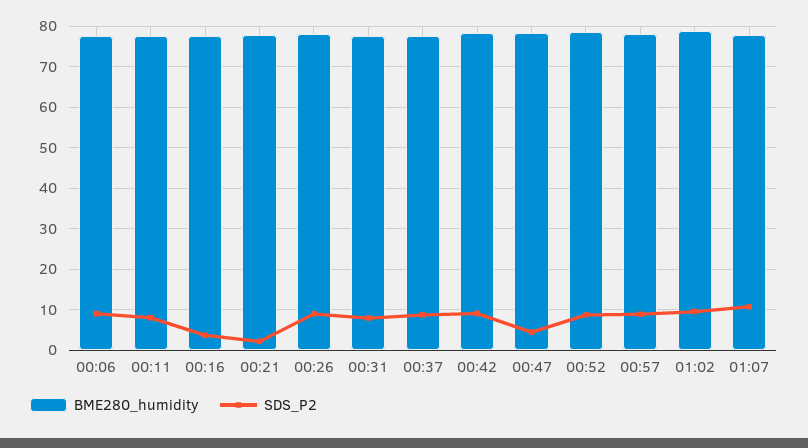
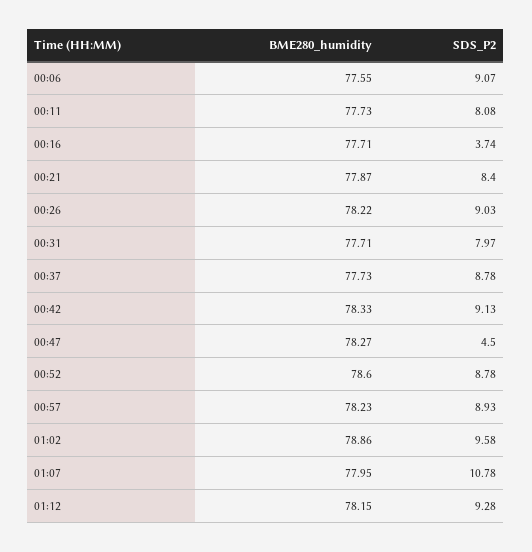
SDS_P2, 00:21: 2 -> 8.4
BME280_humidity, 01:12: none -> 78.15
SDS_P2, 01:12: none -> 9.28

